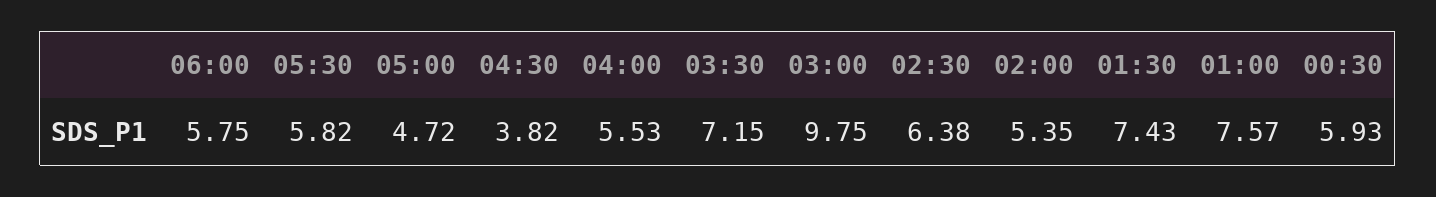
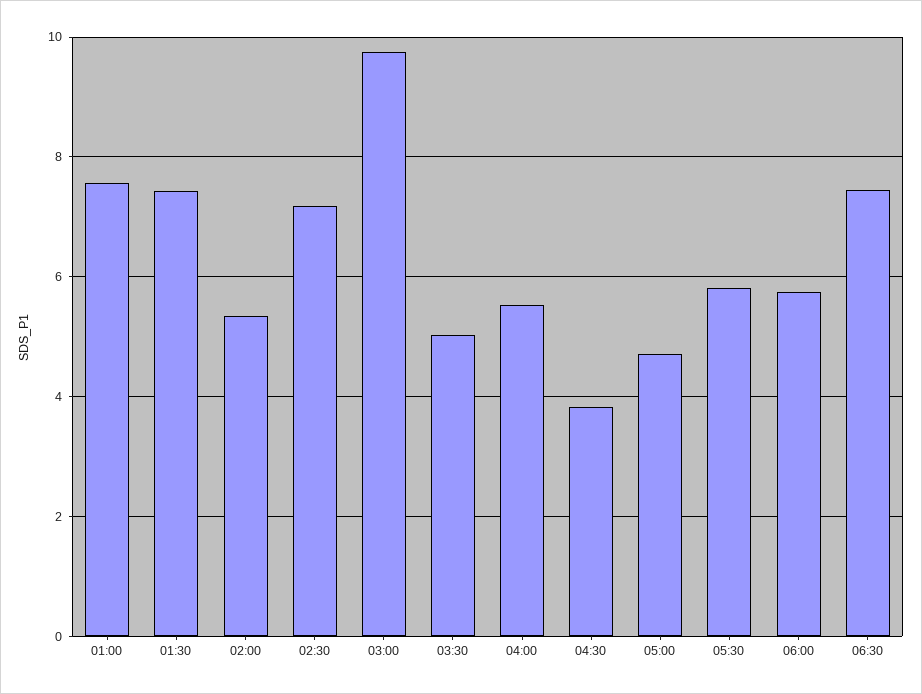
03:30: 7.15 -> 5
02:30: 6.38 -> 7.2
00:30: 5.93 -> none
06:30: none -> 7.4

